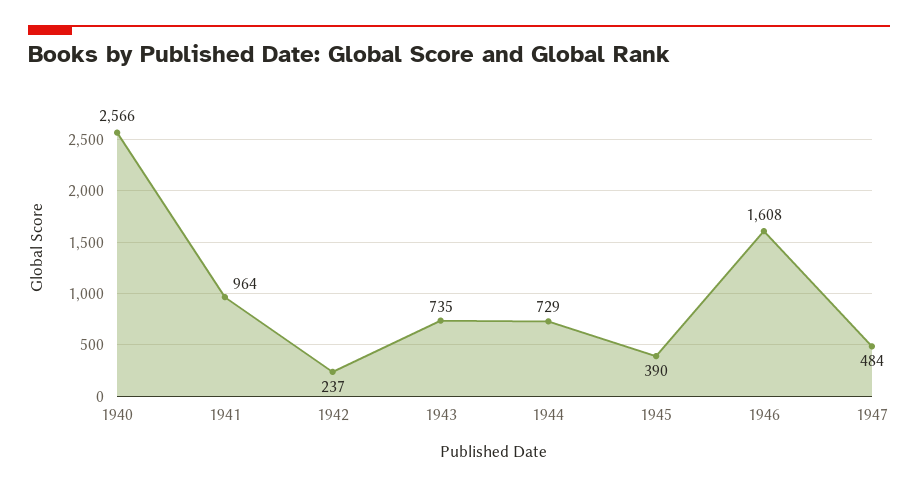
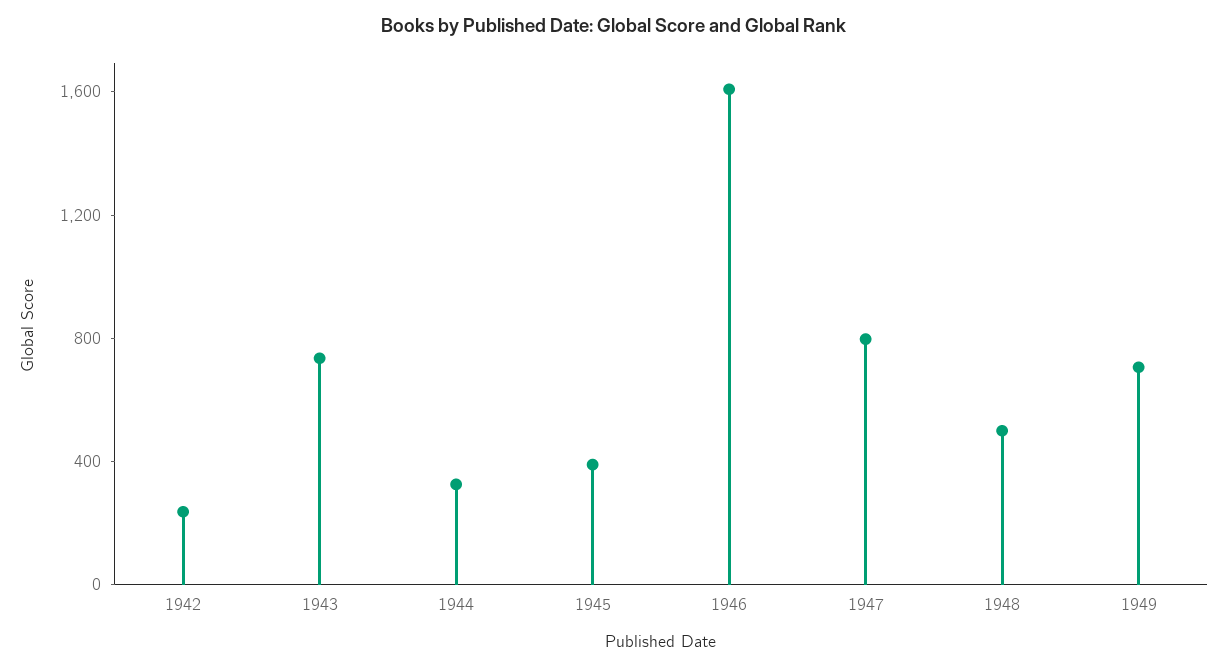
1940: 2566 -> none
1941: 964 -> none
1944: 729 -> 300
1947: 484 -> 800
1948: none -> 500
1949: none -> 700

